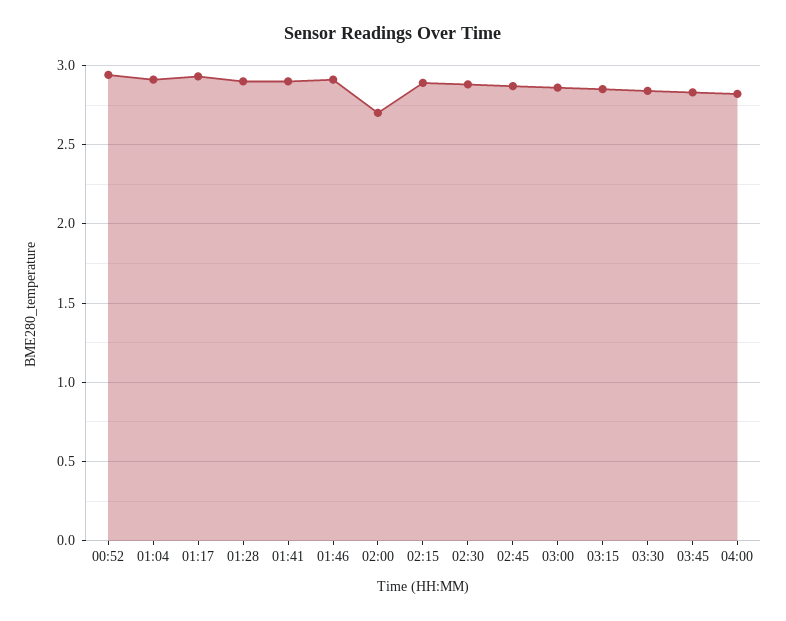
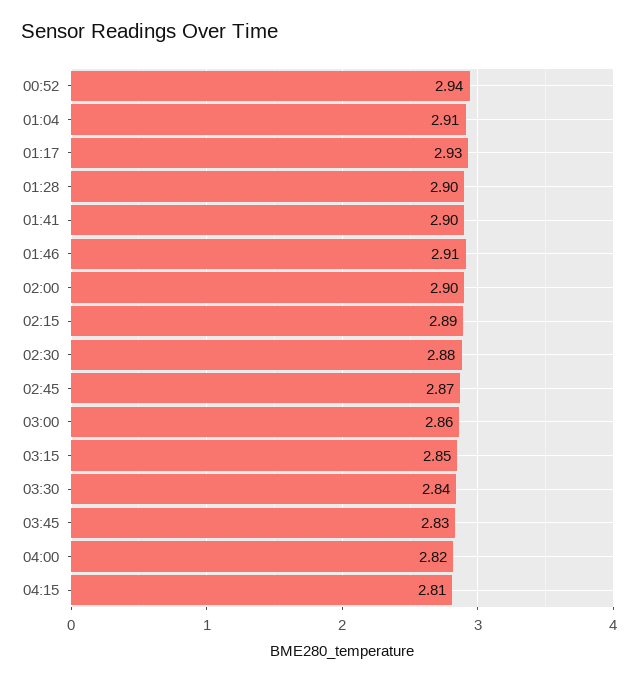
02:00: 2.7 -> 2.9
04:15: none -> 2.81

